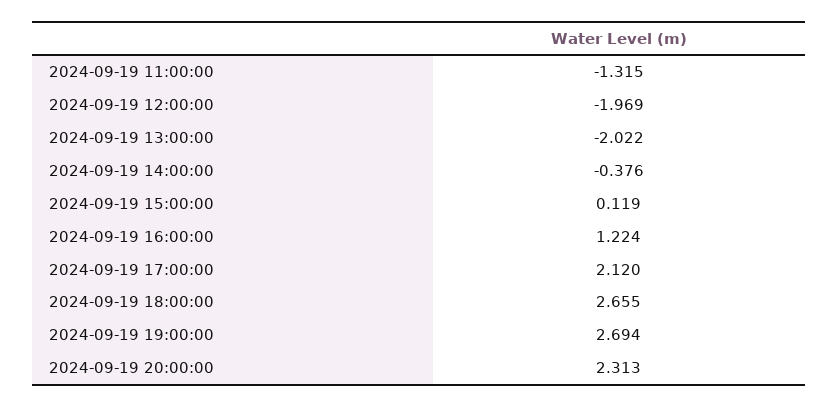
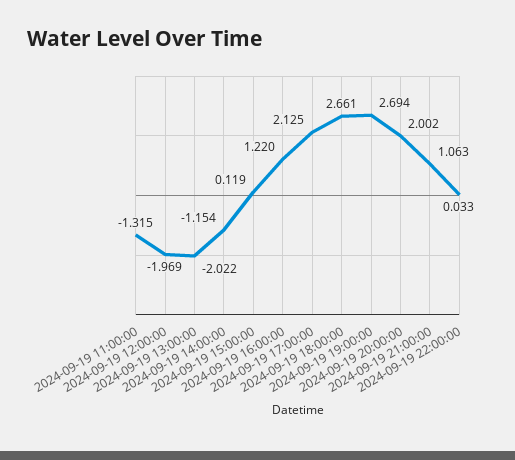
2024-09-19 14:00:00: -0.376 -> -1.154
2024-09-19 16:00:00: 1.224 -> 1.22
2024-09-19 17:00:00: 2.12 -> 2.125
2024-09-19 18:00:00: 2.655 -> 2.661
2024-09-19 20:00:00: 2.313 -> 2.002
2024-09-19 21:00:00: none -> 1.063
2024-09-19 22:00:00: none -> 0.033

